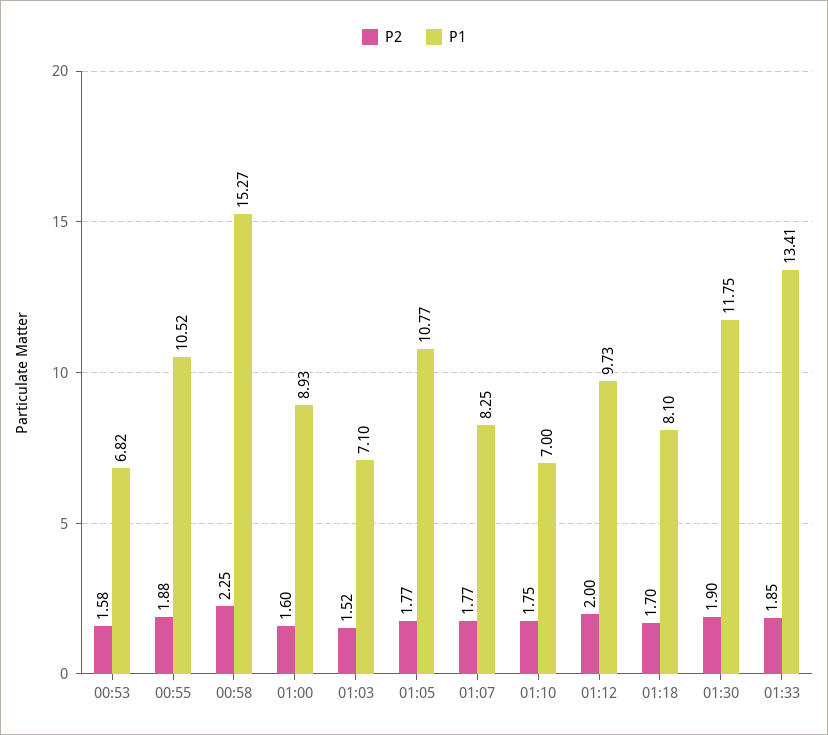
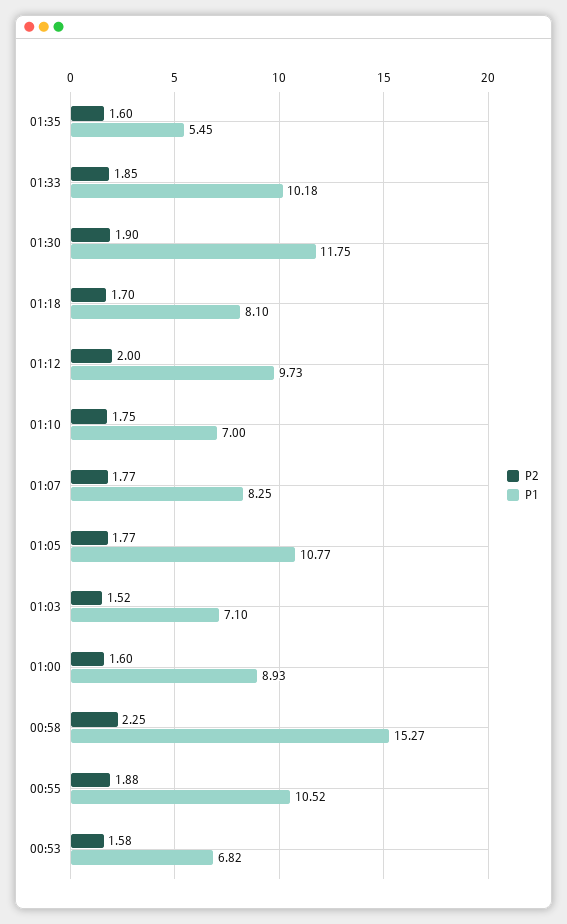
P1, 01:33: 13.41 -> 10.18
P2, 01:35: none -> 1.6
P1, 01:35: none -> 5.45

